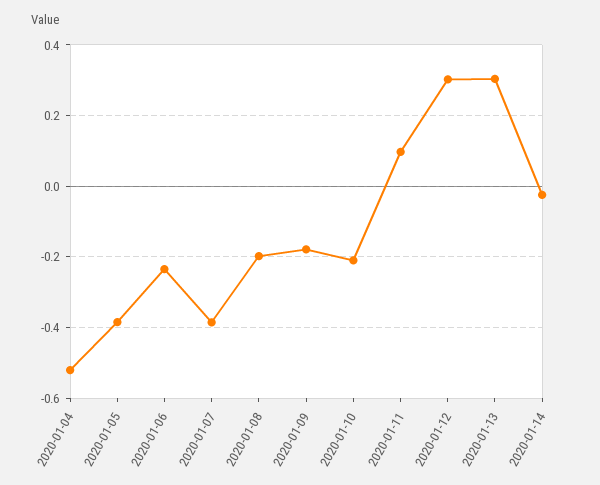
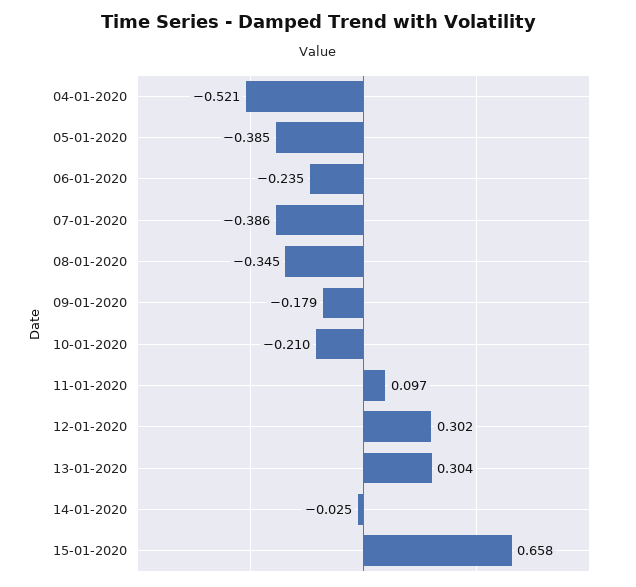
2020-01-08: -0.2 -> -0.345
15-01-2020: none -> 0.658

